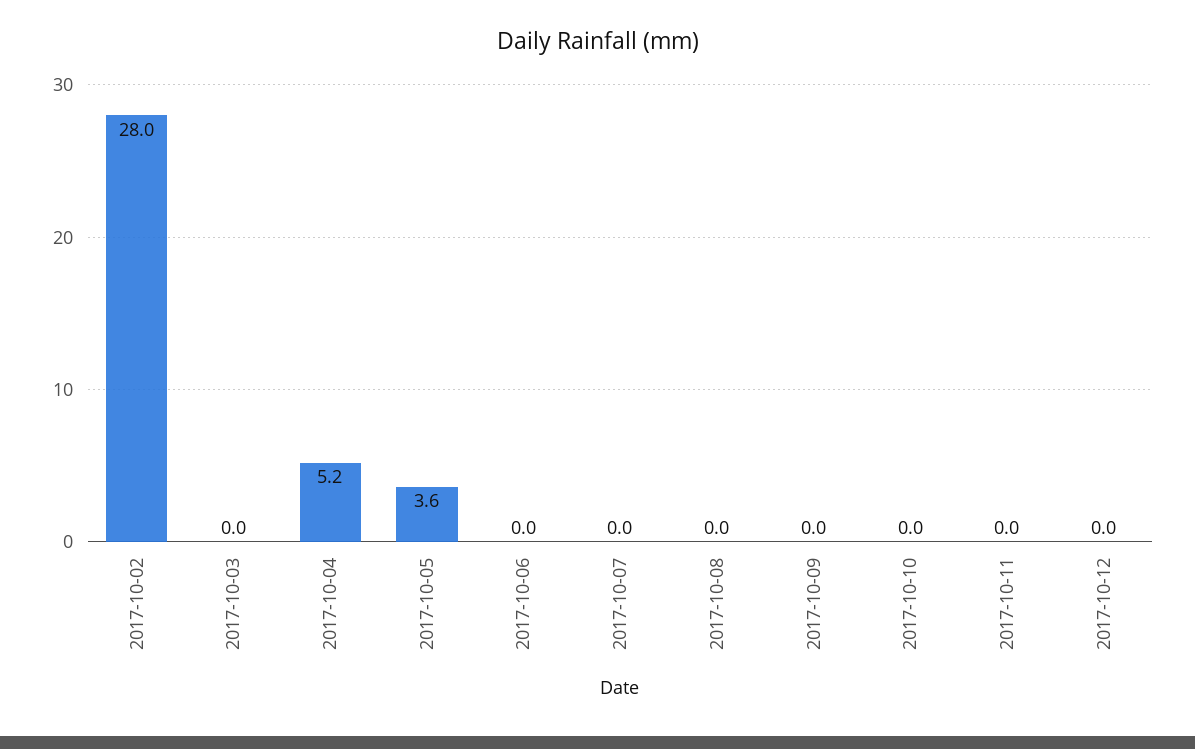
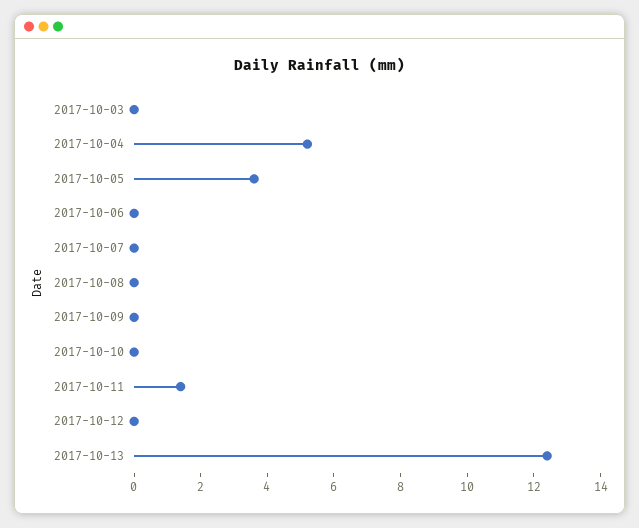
2017-10-02: 28 -> none
2017-10-11: 0 -> 1.5
2017-10-13: none -> 12.5

